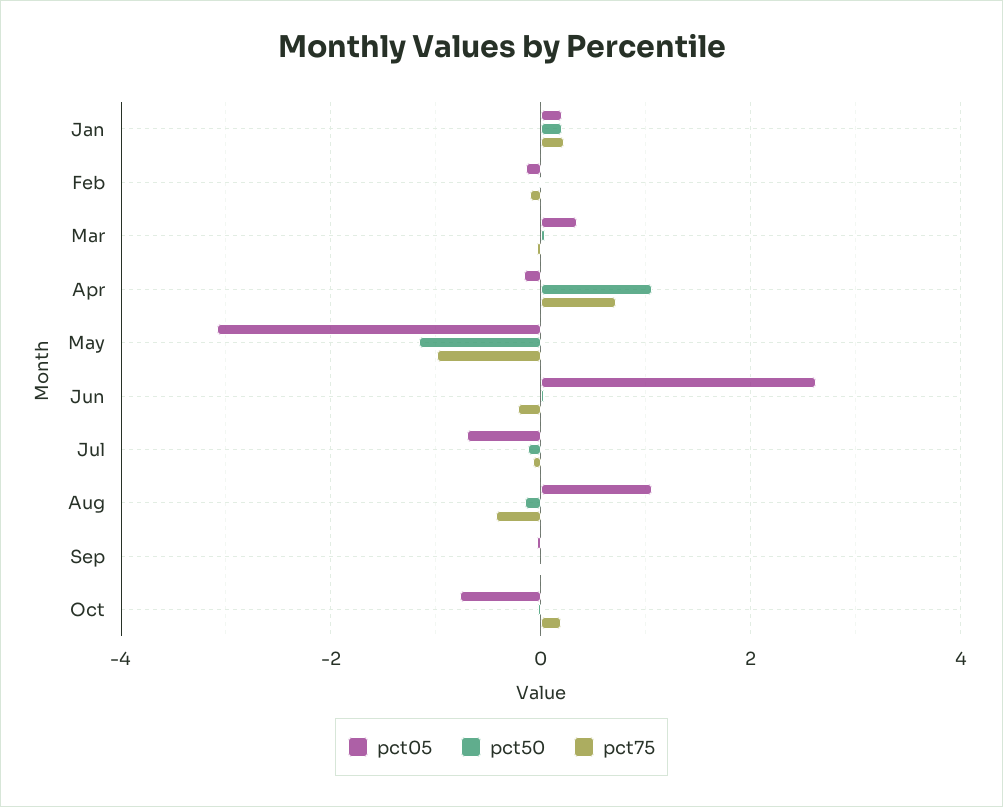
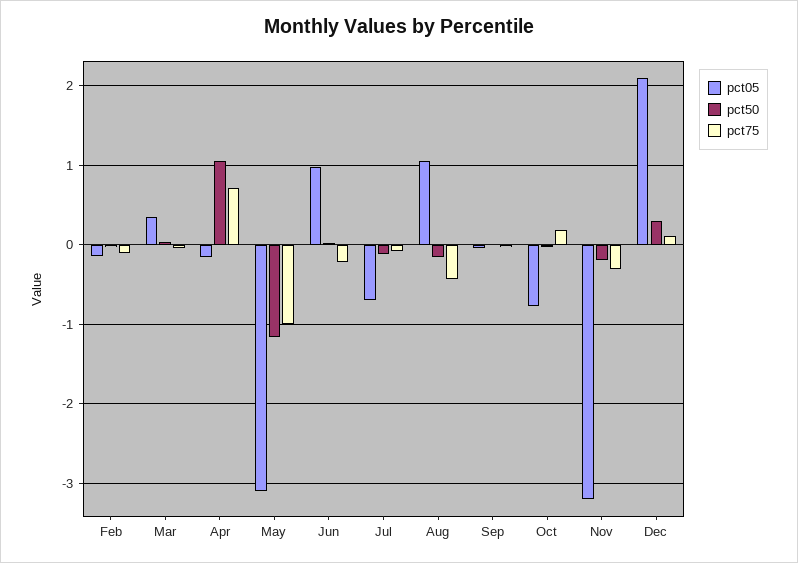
pct05, Jan: 0.2 -> none
pct50, Jan: 0.2 -> none
pct75, Jan: 0.2 -> none
pct05, Jun: 2.6 -> 1
pct05, Nov: none -> -3.2
pct50, Nov: none -> -0.2
pct75, Nov: none -> -0.3
pct05, Dec: none -> 2.1
pct50, Dec: none -> 0.3
pct75, Dec: none -> 0.1

